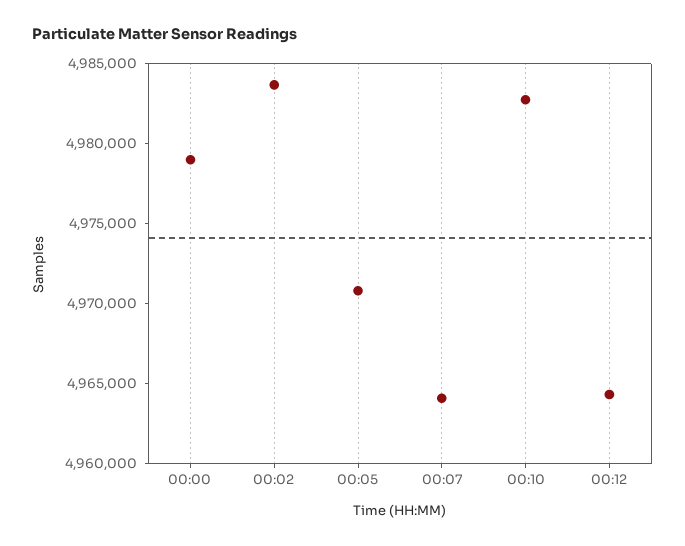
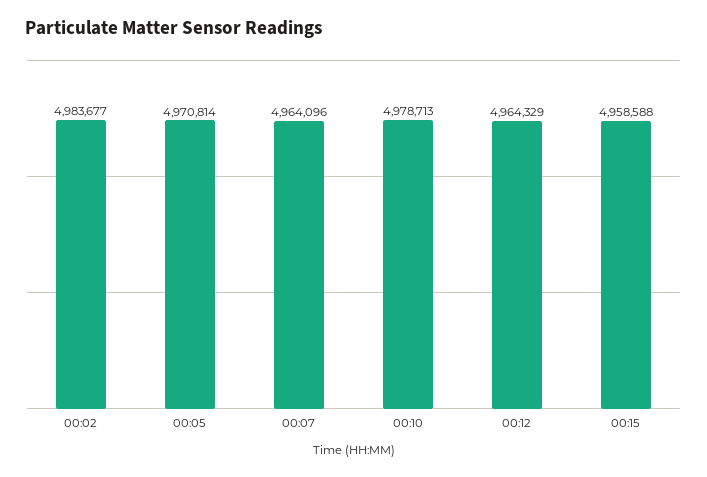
00:00: 4979000 -> none
00:10: 4983000 -> 4978713
00:15: none -> 4958588

